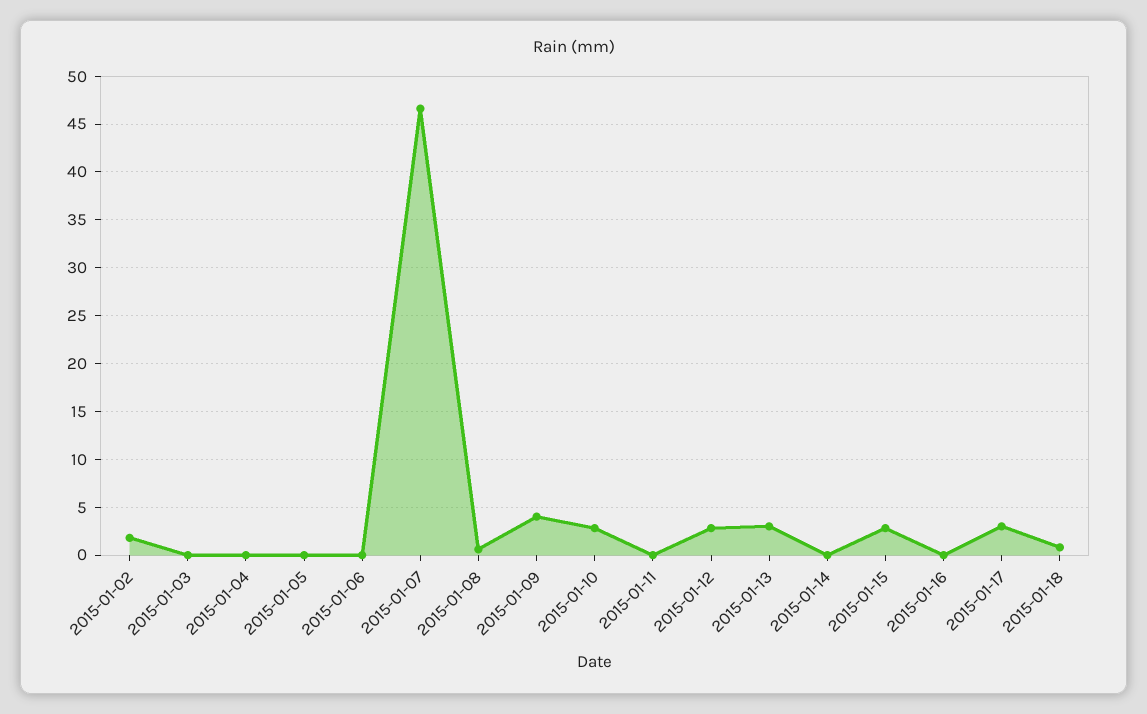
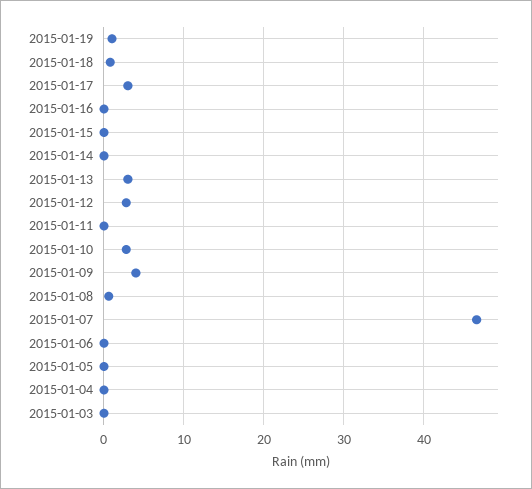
2015-01-02: 2 -> none
2015-01-15: 3 -> 0
2015-01-19: none -> 1

